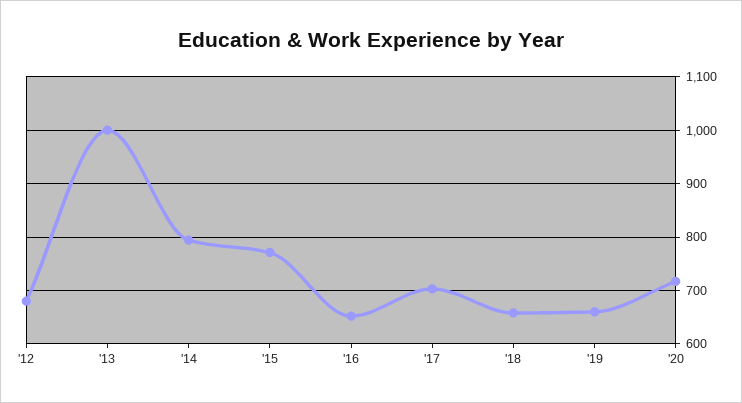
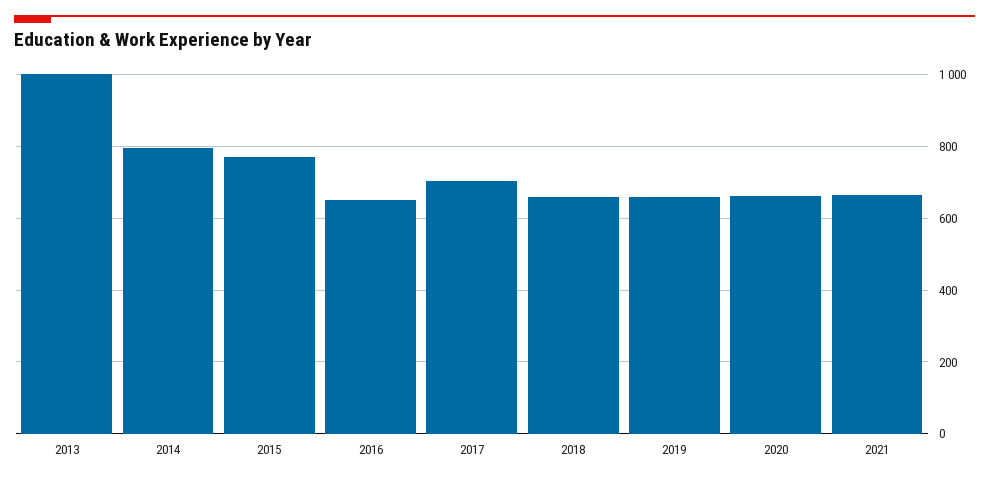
'12: 680 -> none
'20: 720 -> 660
2021: none -> 660

